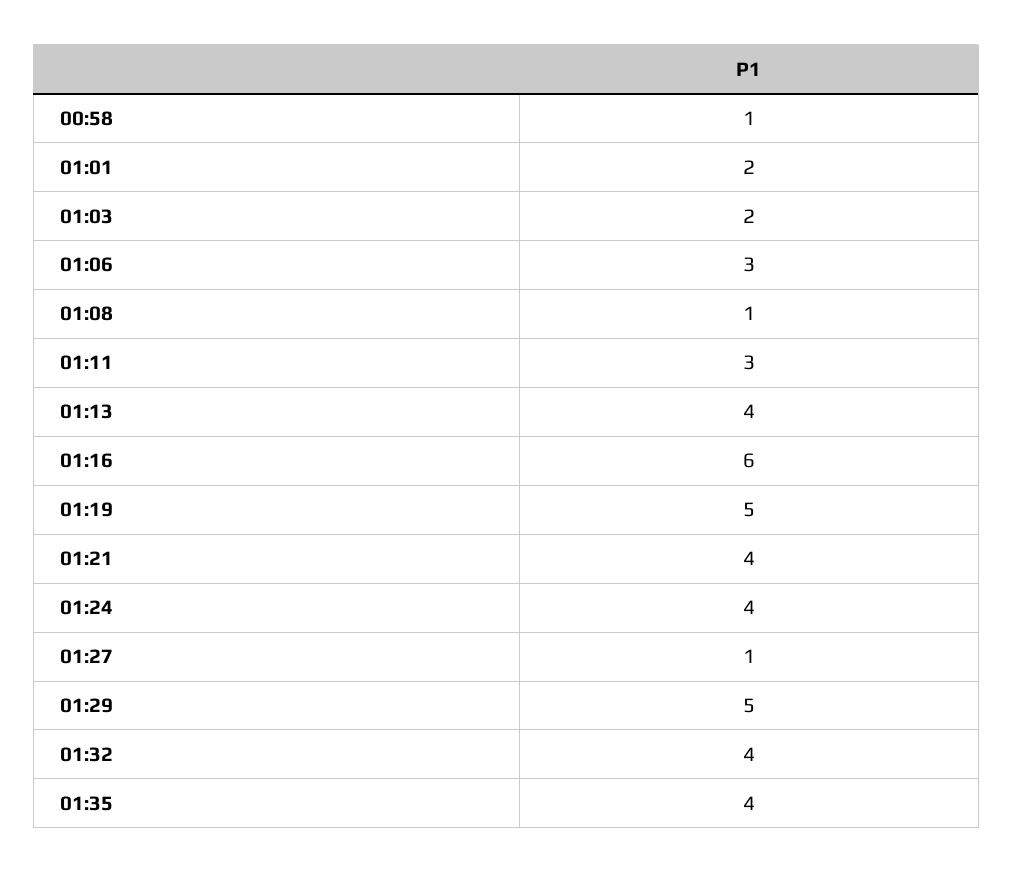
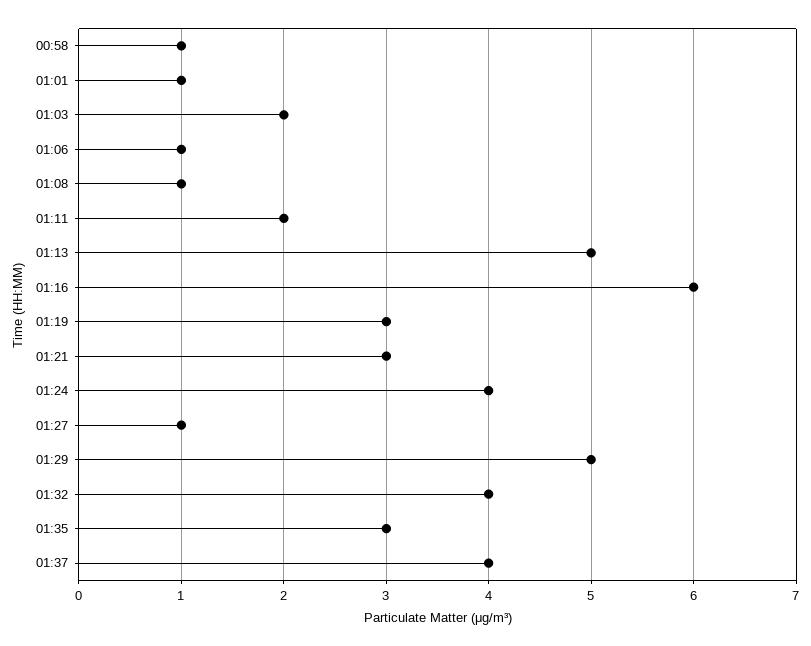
01:01: 2 -> 1
01:06: 3 -> 1
01:11: 3 -> 2
01:13: 4 -> 5
01:19: 5 -> 3
01:21: 4 -> 3
01:35: 4 -> 3
01:37: none -> 4

